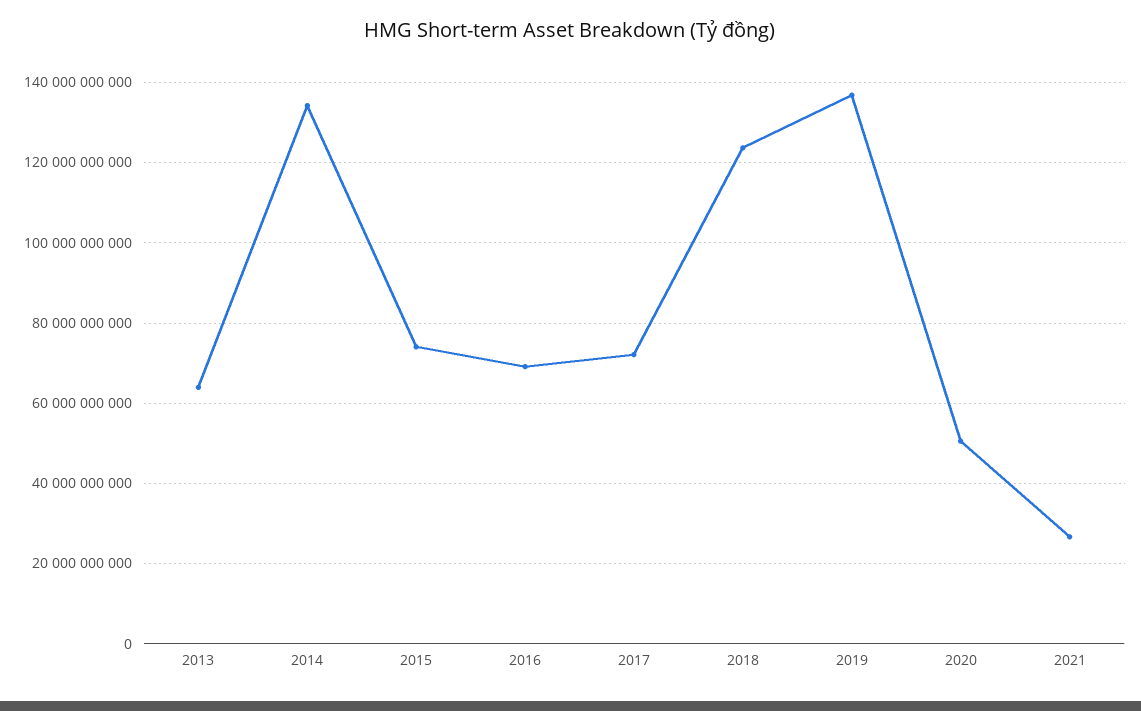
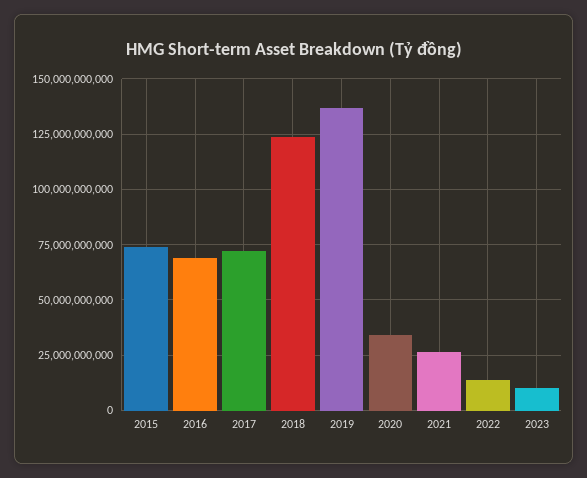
2013: 64000000000 -> none
2014: 134000000000 -> none
2020: 50000000000 -> 35000000000
2022: none -> 15000000000
2023: none -> 10000000000

